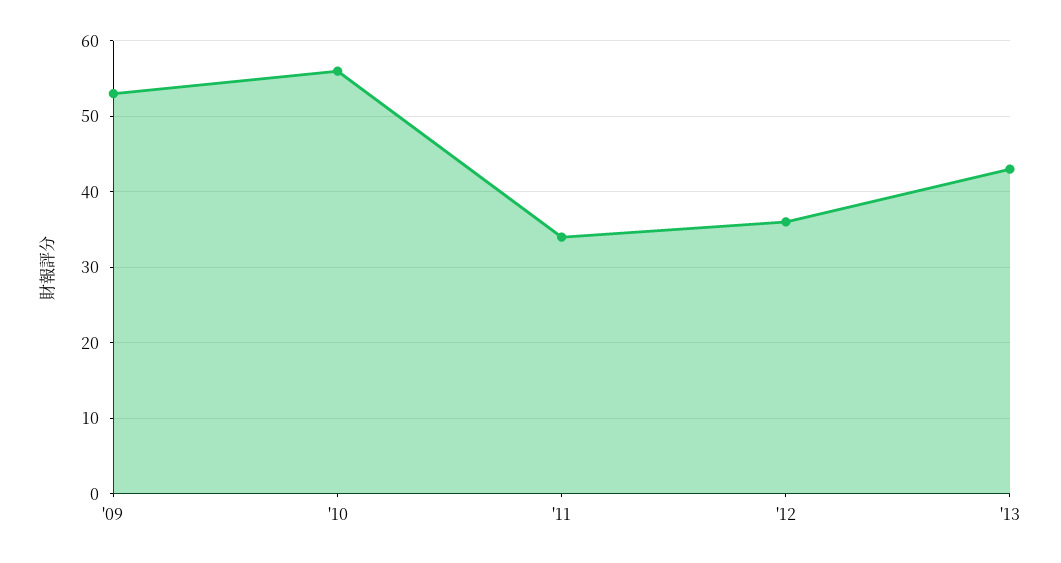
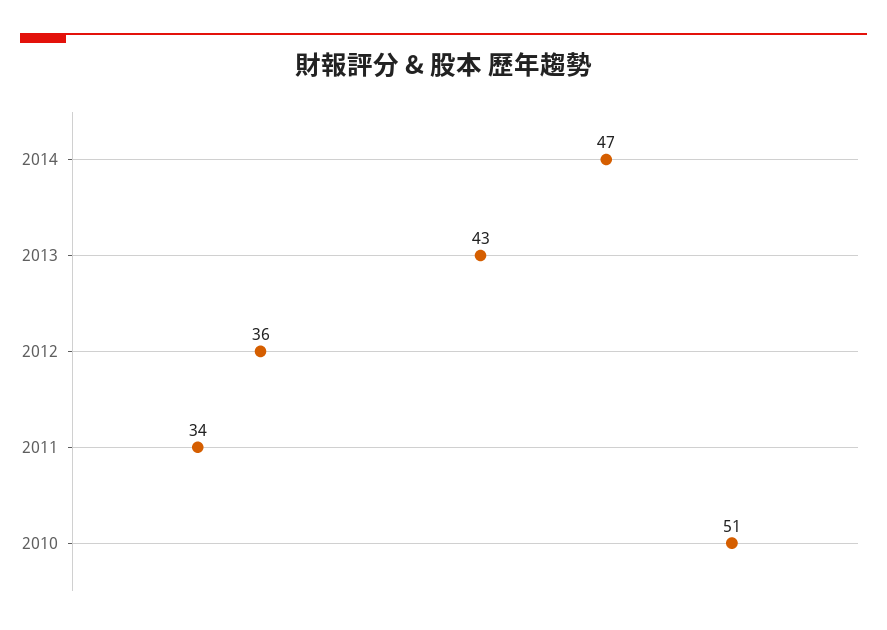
'09: 53 -> none
'10: 56 -> 51
2014: none -> 47

